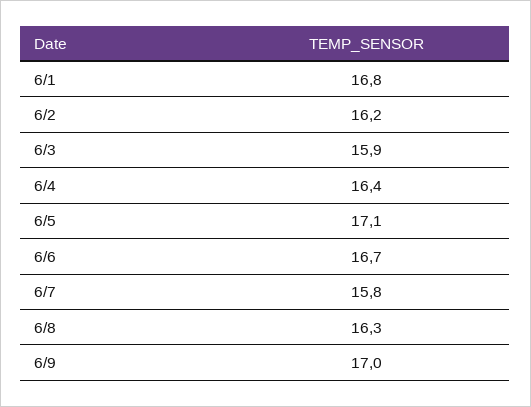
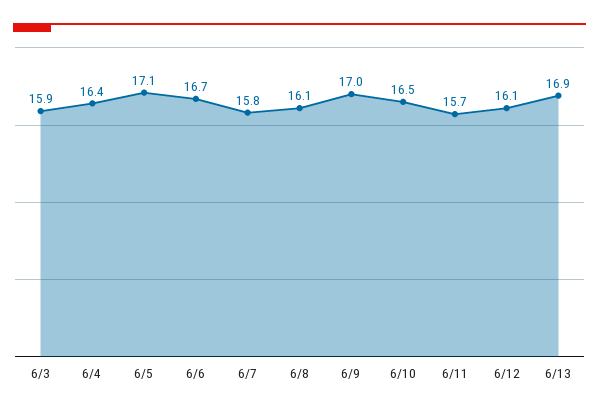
6/1: 16.8 -> none
6/2: 16.2 -> none
6/8: 16.3 -> 16.1
6/10: none -> 16.5
6/11: none -> 15.7
6/12: none -> 16.1
6/13: none -> 16.9

